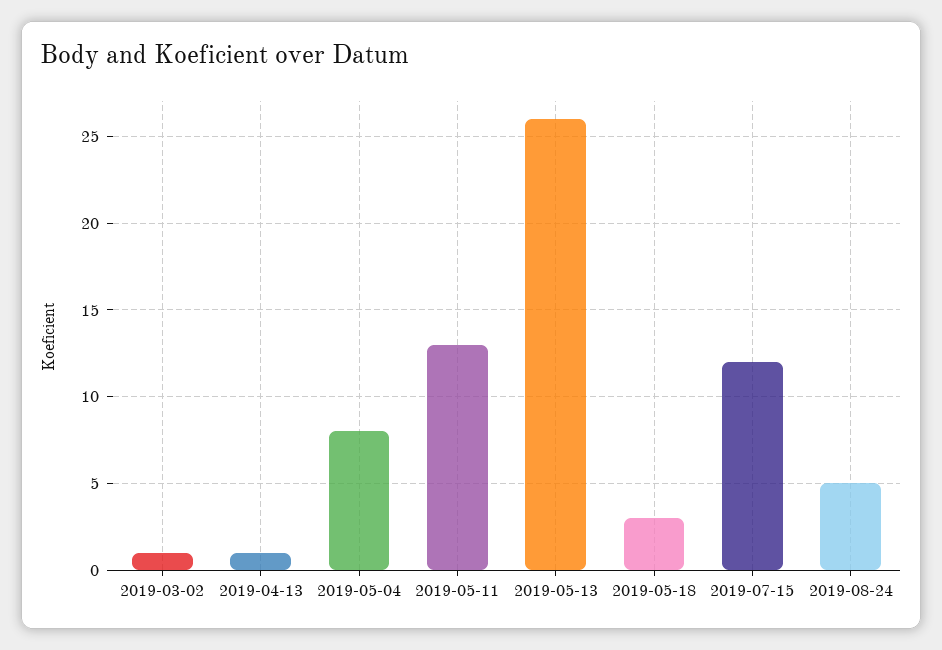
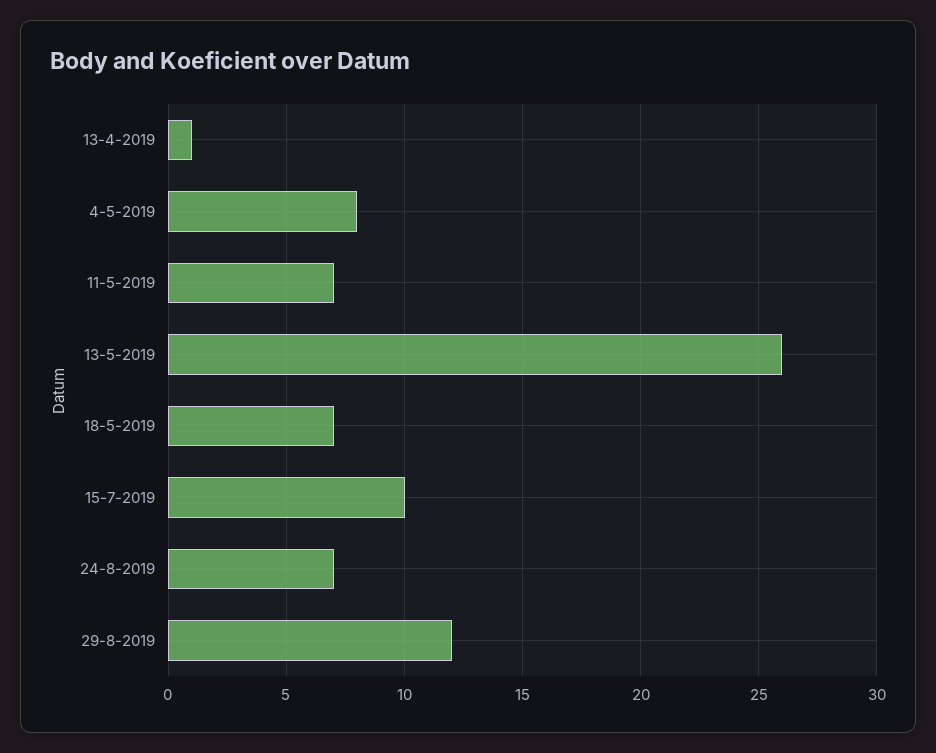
2019-03-02: 1 -> none
2019-05-11: 13 -> 7
2019-05-18: 3 -> 7
2019-07-15: 12 -> 10
2019-08-24: 5 -> 7
29-8-2019: none -> 12

